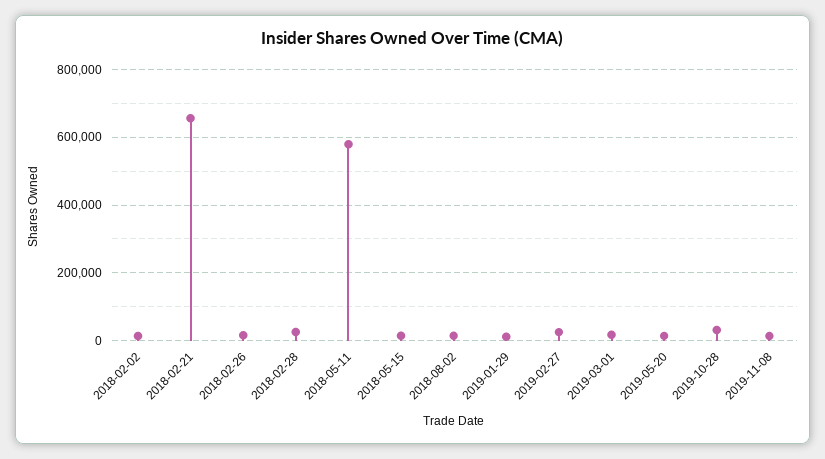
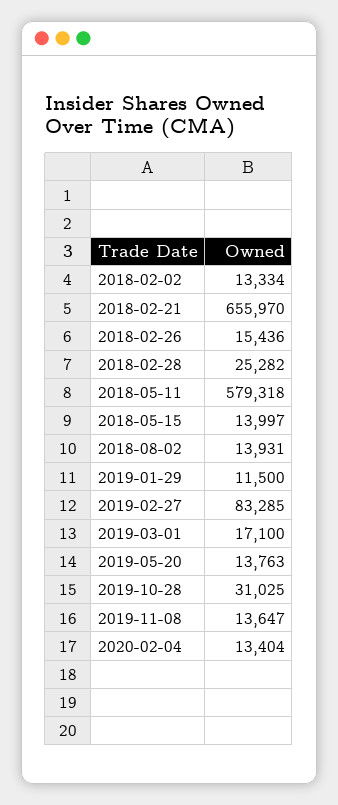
2019-02-27: 20000 -> 83285
2020-02-04: none -> 13404

